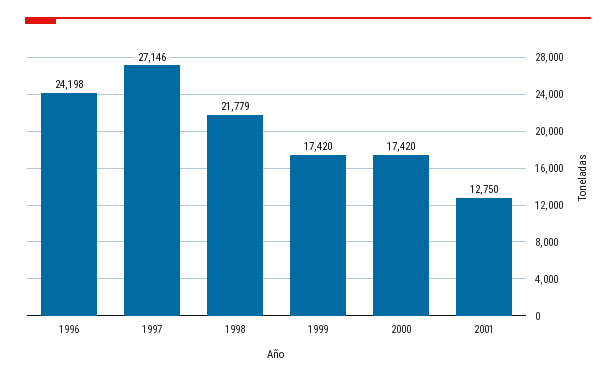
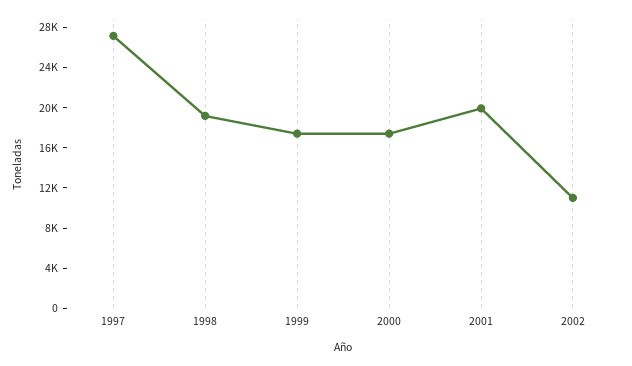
1996: 24198 -> none
1998: 21779 -> 19000
2001: 12750 -> 20000
2002: none -> 11000

